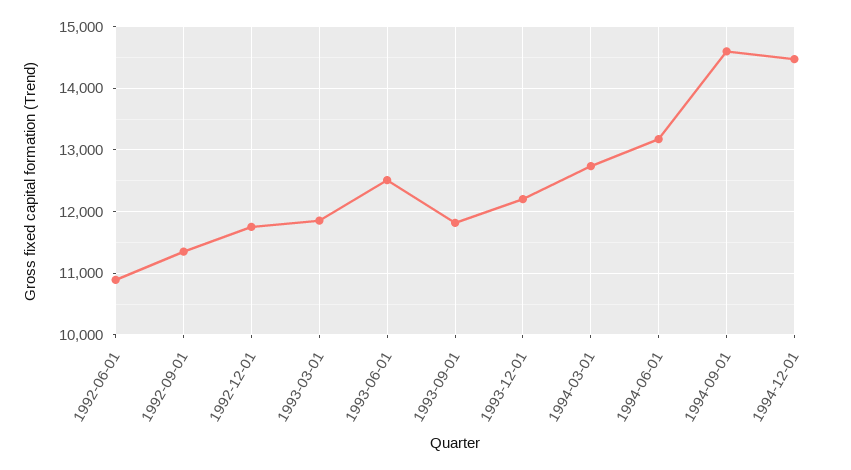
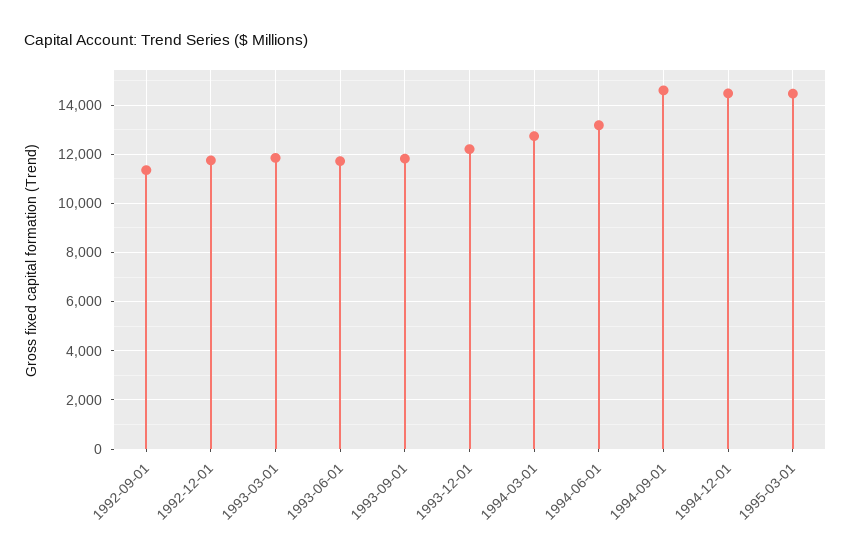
1992-06-01: 10900 -> none
1993-06-01: 12500 -> 11750
1995-03-01: none -> 14500

